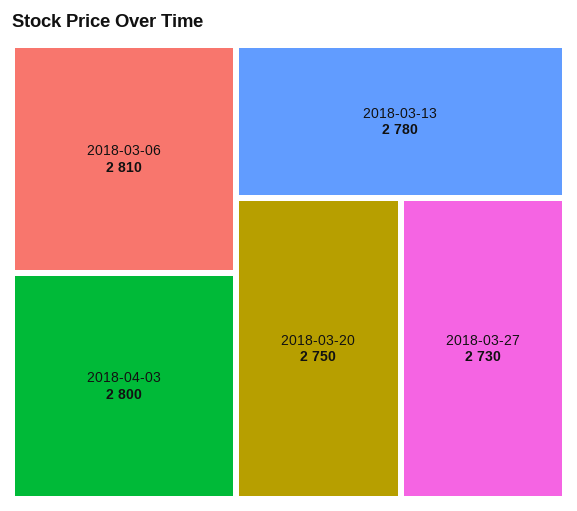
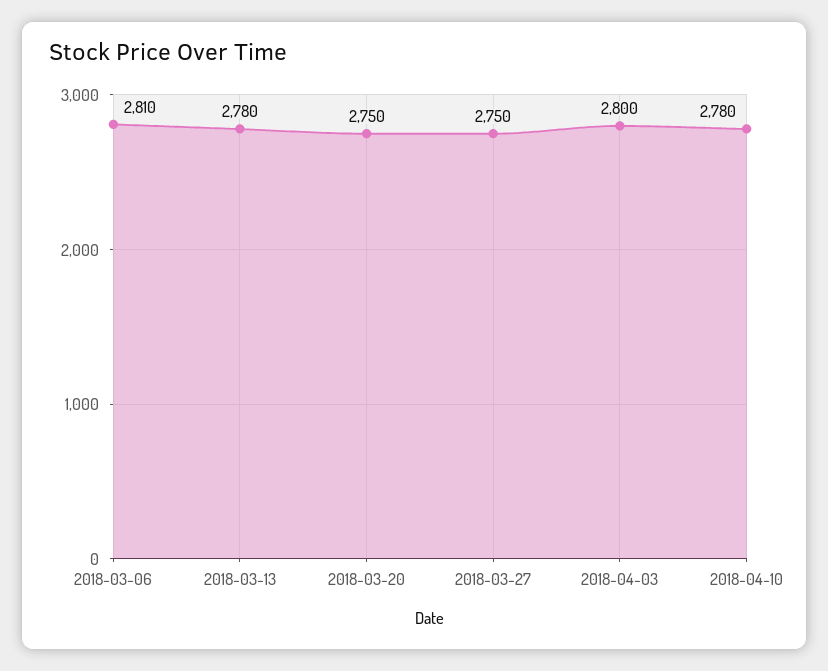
2018-03-27: 2730 -> 2750
2018-04-10: none -> 2780

